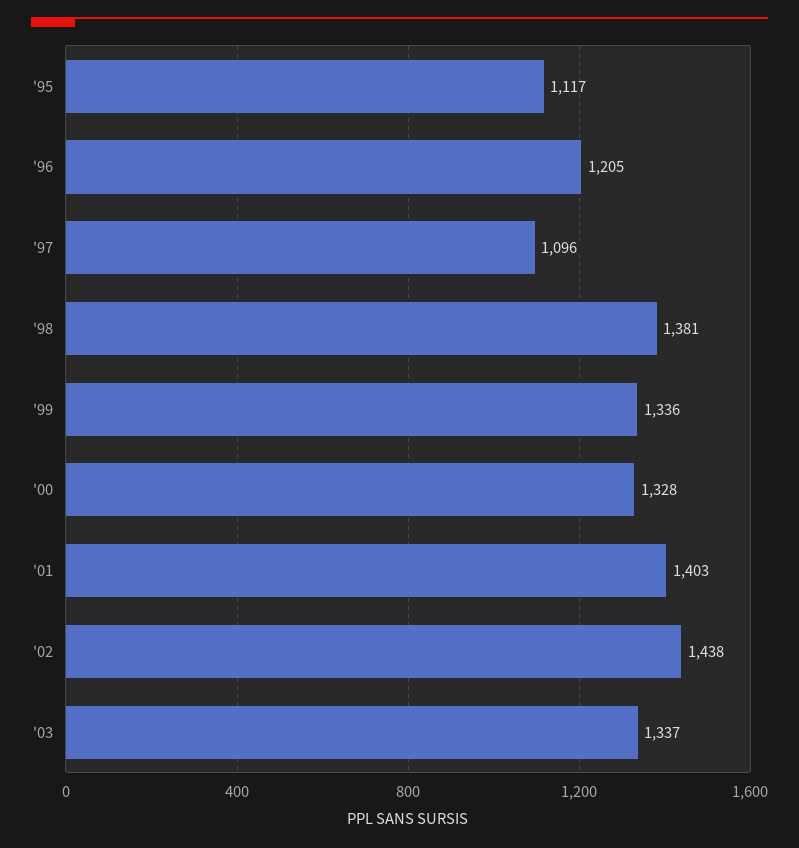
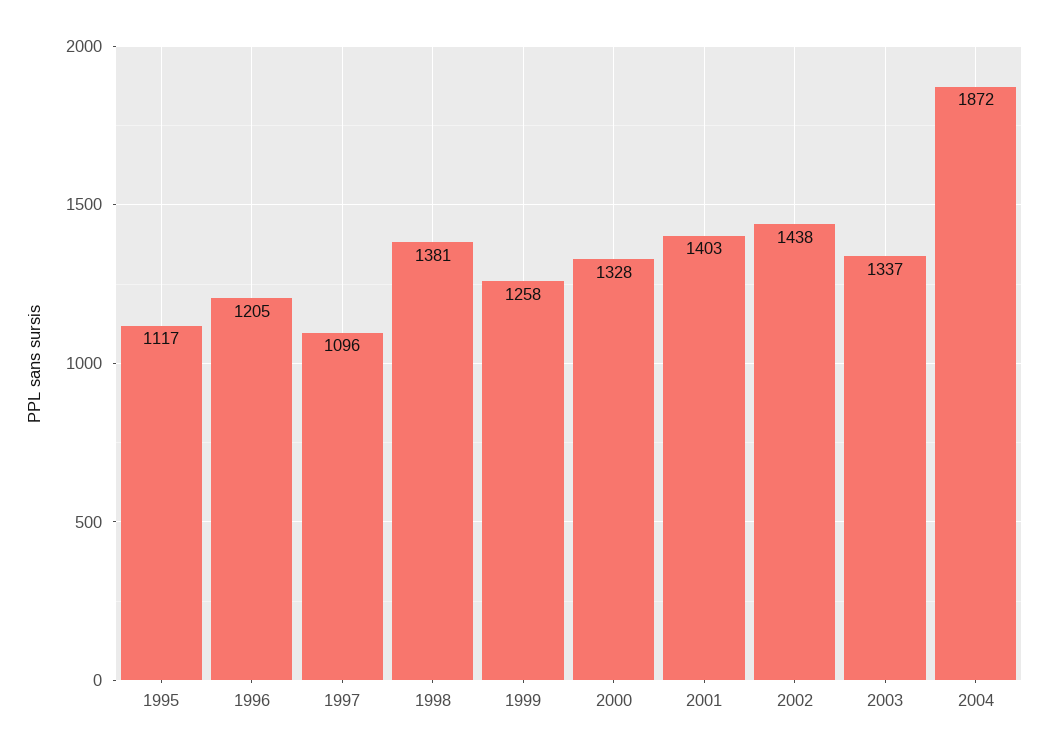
'99: 1336 -> 1258
2004: none -> 1872

